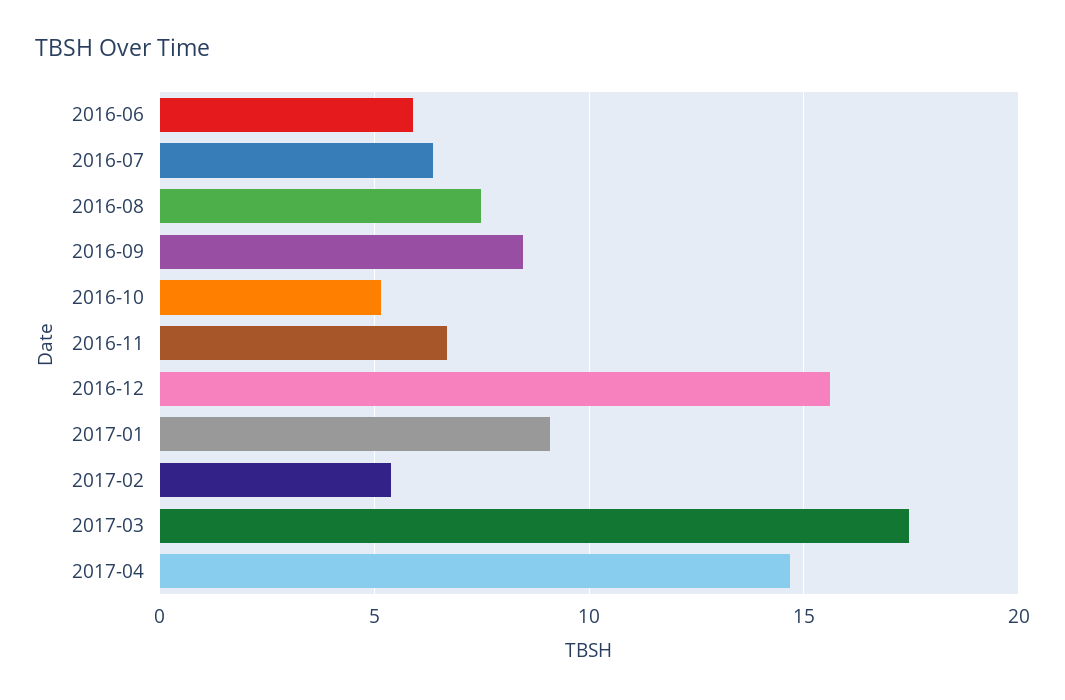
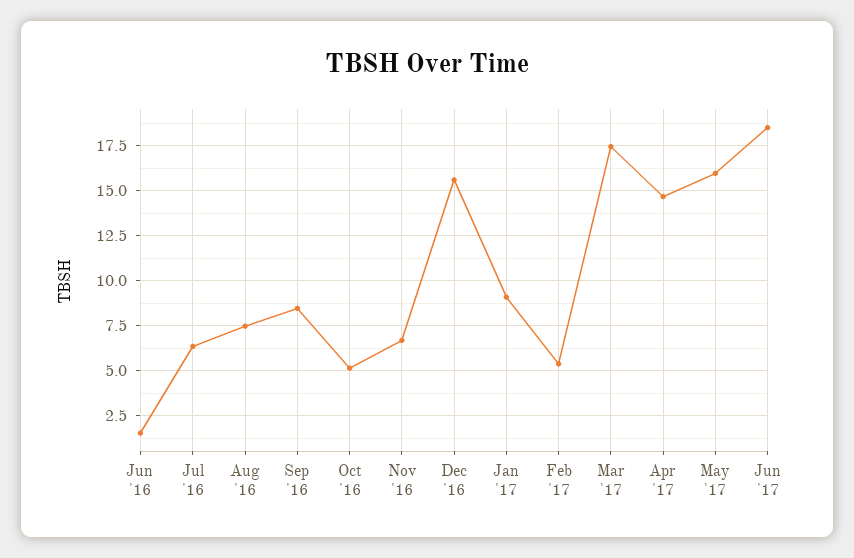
2016-06: 6 -> 1.5
May '17: none -> 16
Jun '17: none -> 18.5

